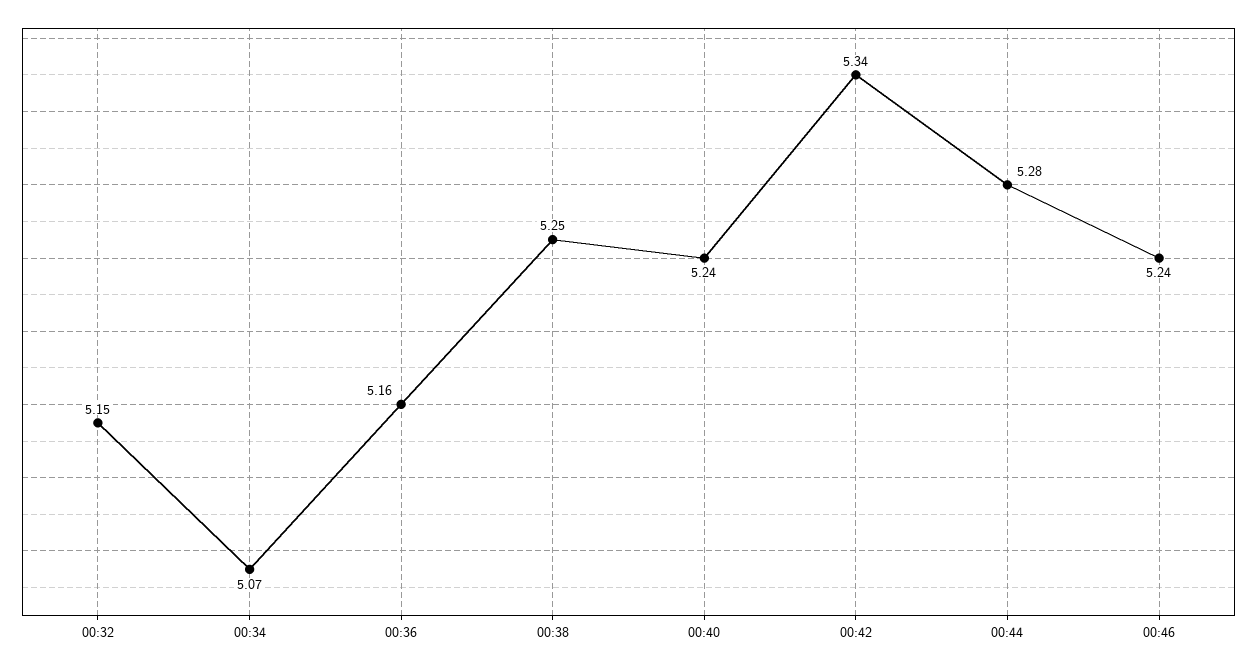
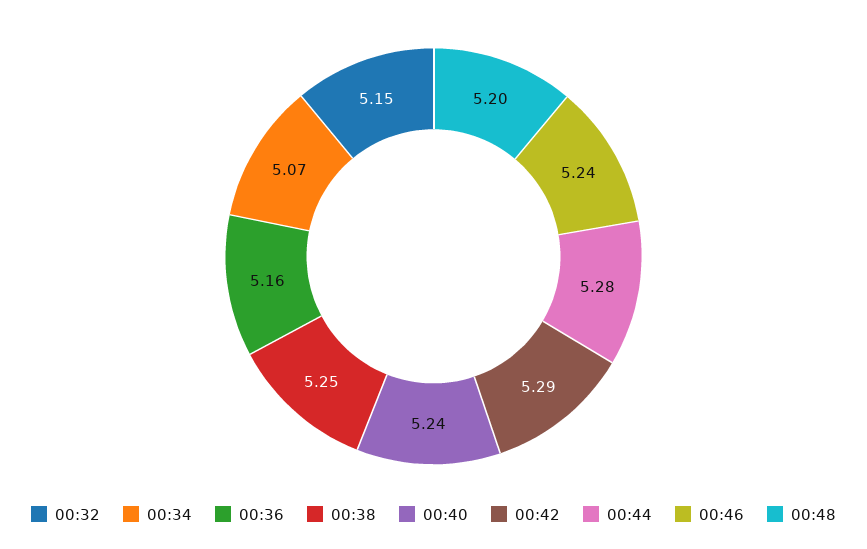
00:42: 5.34 -> 5.29
00:48: none -> 5.2

